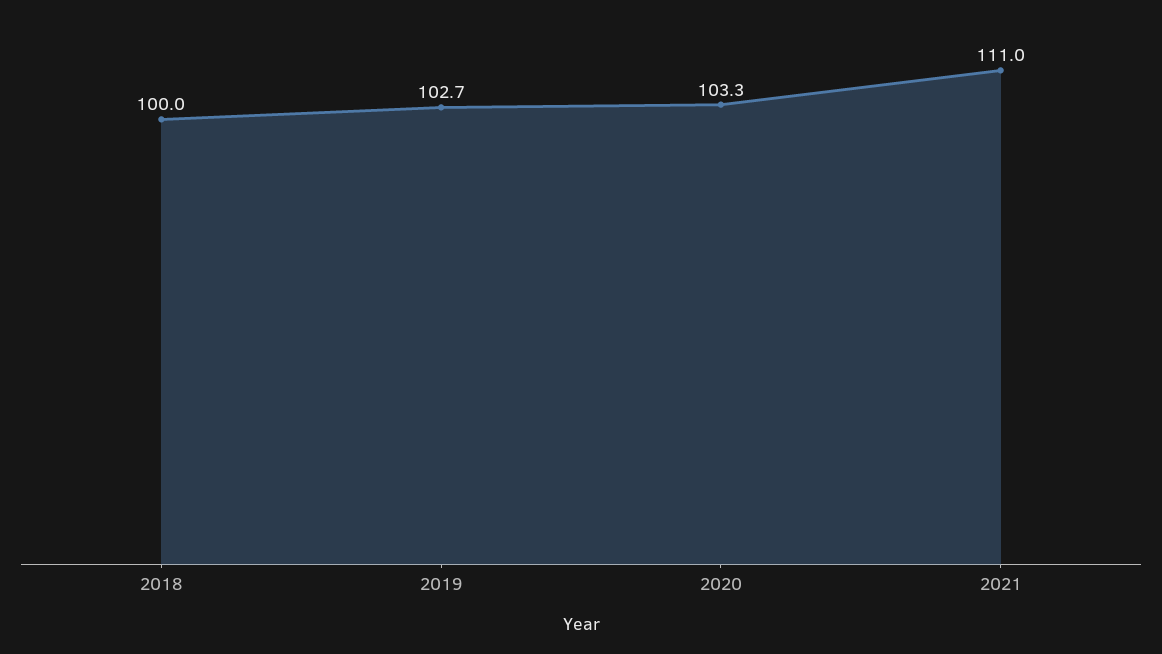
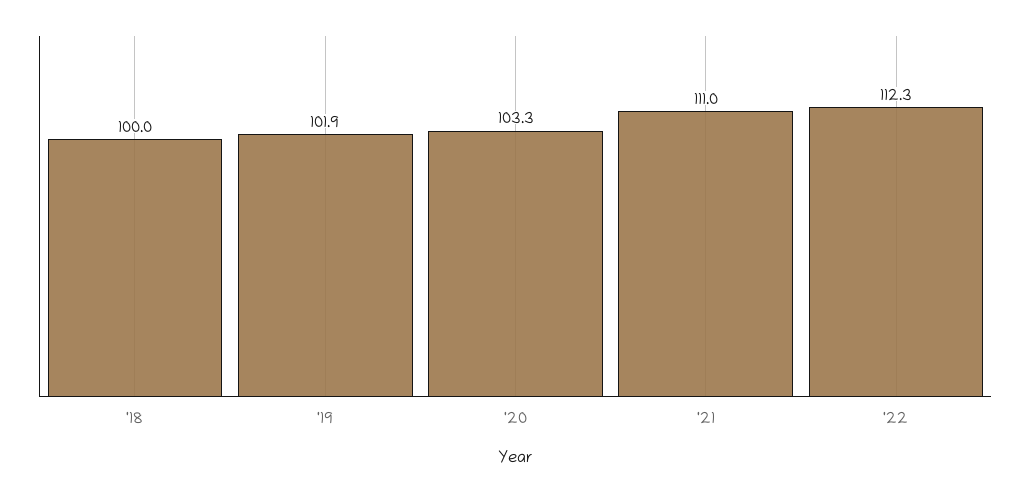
2019: 102.7 -> 101.9
'22: none -> 112.3

